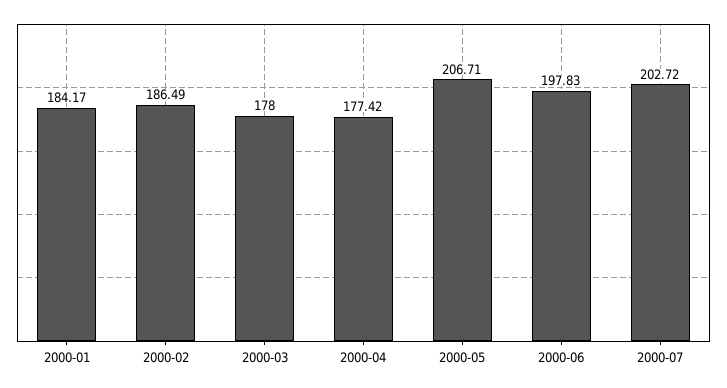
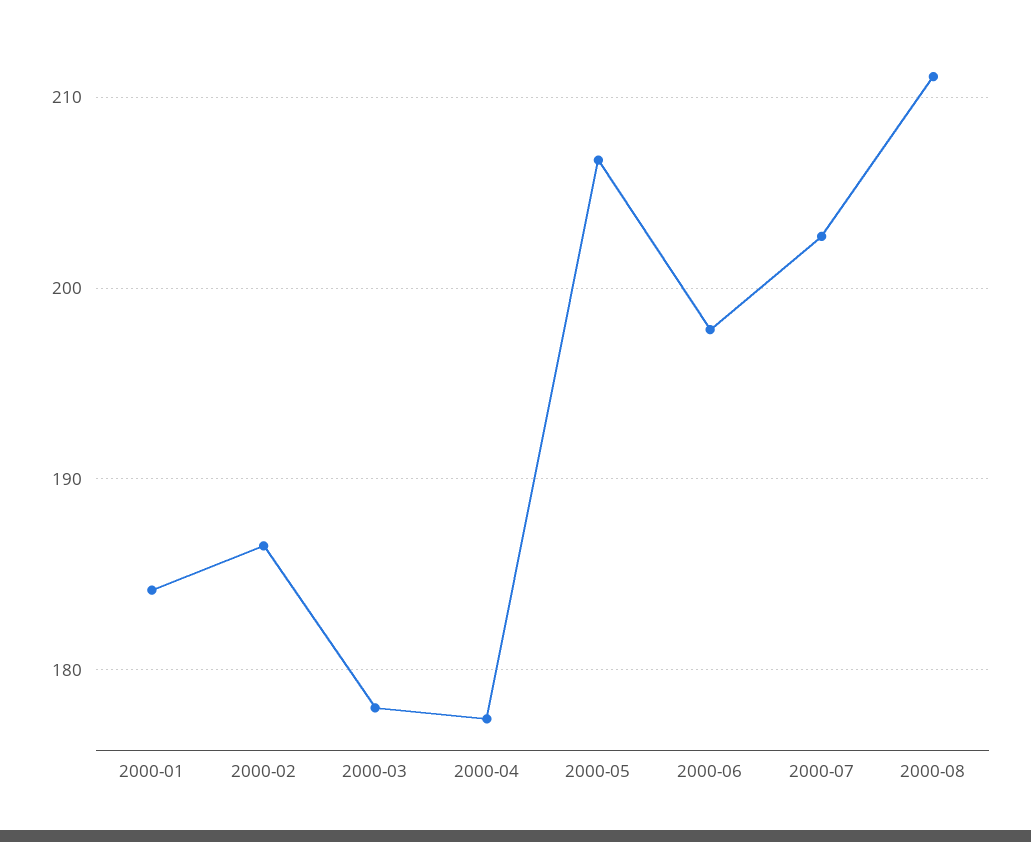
2000-08: none -> 211

